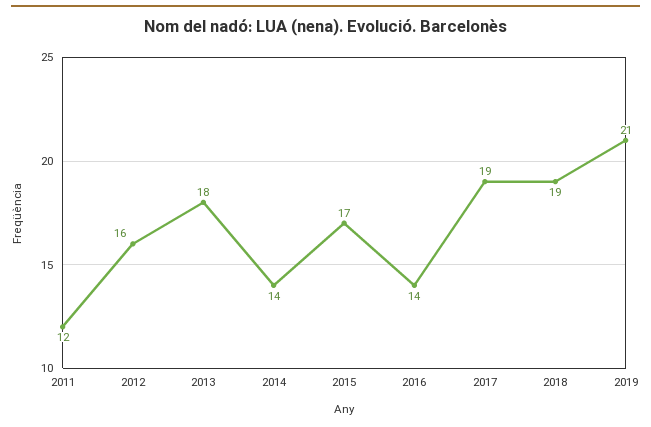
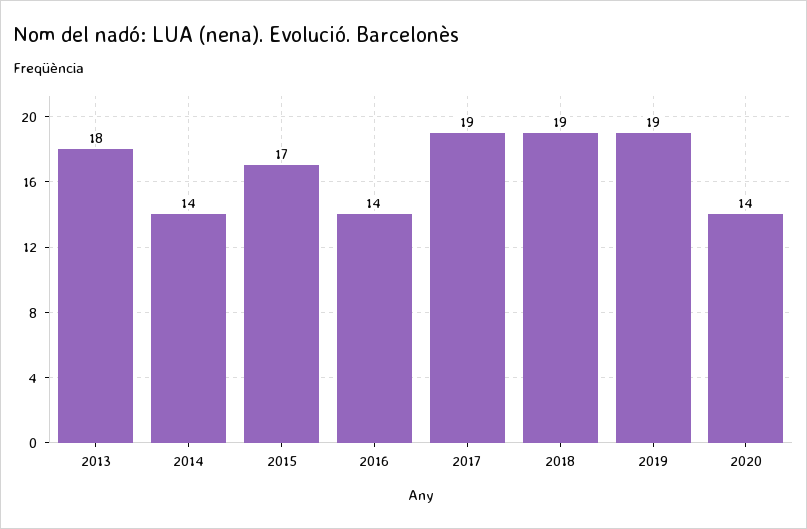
2011: 12 -> none
2012: 16 -> none
2019: 21 -> 19
2020: none -> 14

